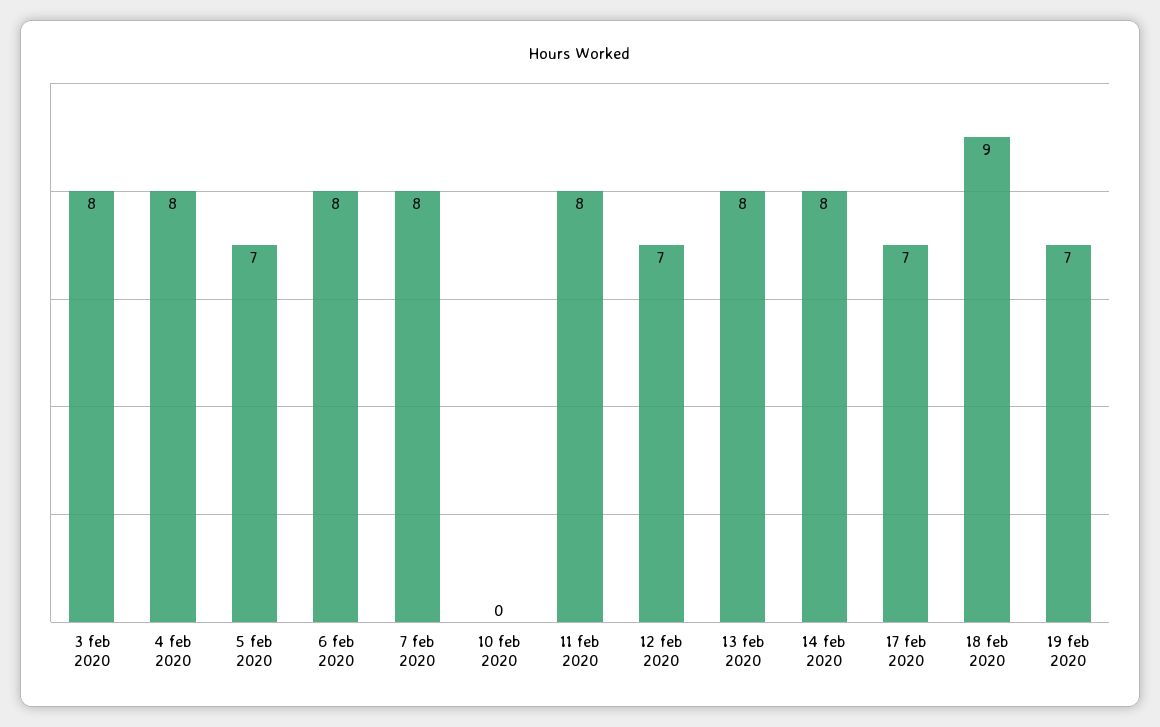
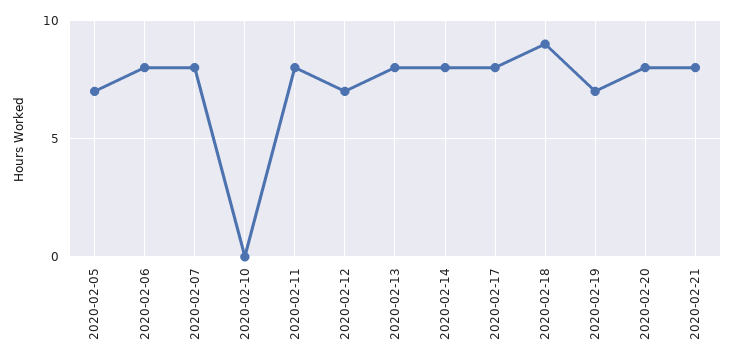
3 feb 2020: 8 -> none
4 feb 2020: 8 -> none
17 feb 2020: 7 -> 8
2020-02-20: none -> 8
2020-02-21: none -> 8

